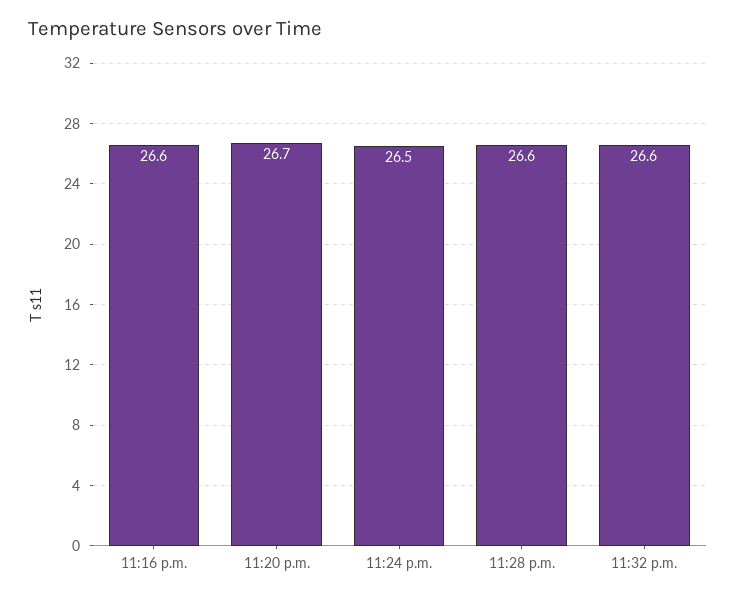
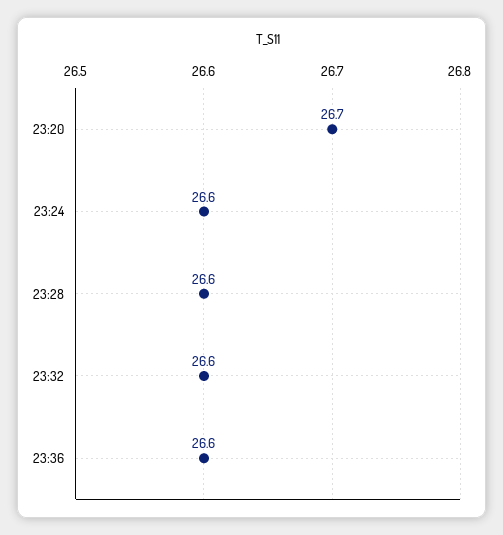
11:16 p.m.: 26.6 -> none
11:24 p.m.: 26.5 -> 26.6
23:36: none -> 26.6

